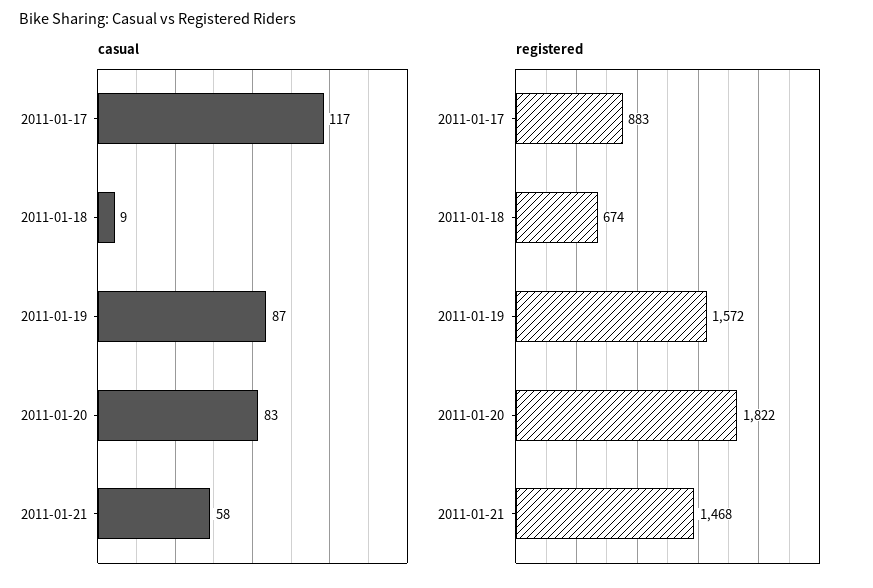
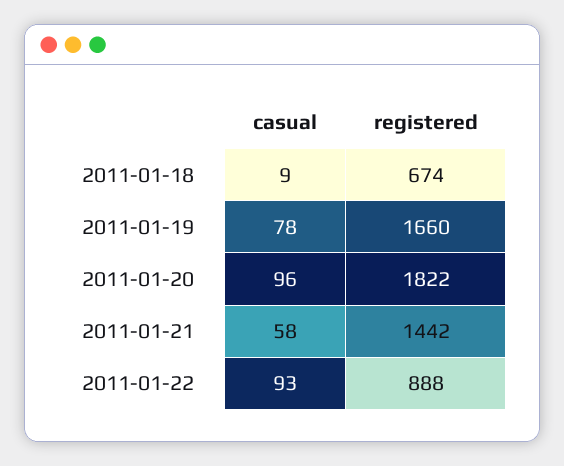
casual, 2011-01-17: 117 -> none
casual, 2011-01-19: 87 -> 78
casual, 2011-01-20: 83 -> 96
registered, 2011-01-17: 883 -> none
registered, 2011-01-19: 1572 -> 1660
registered, 2011-01-21: 1468 -> 1442
casual, 2011-01-22: none -> 93
registered, 2011-01-22: none -> 888

